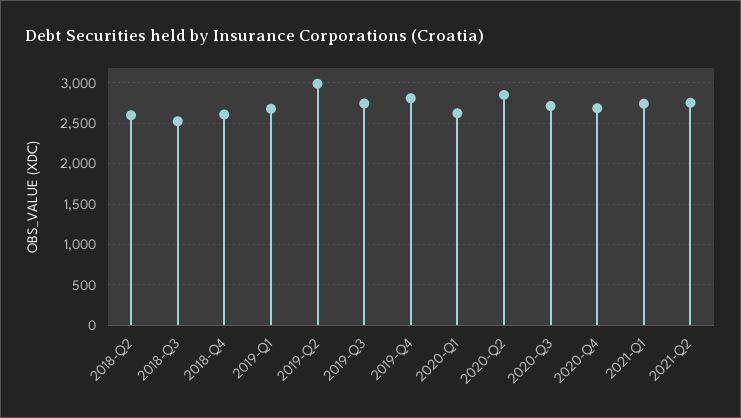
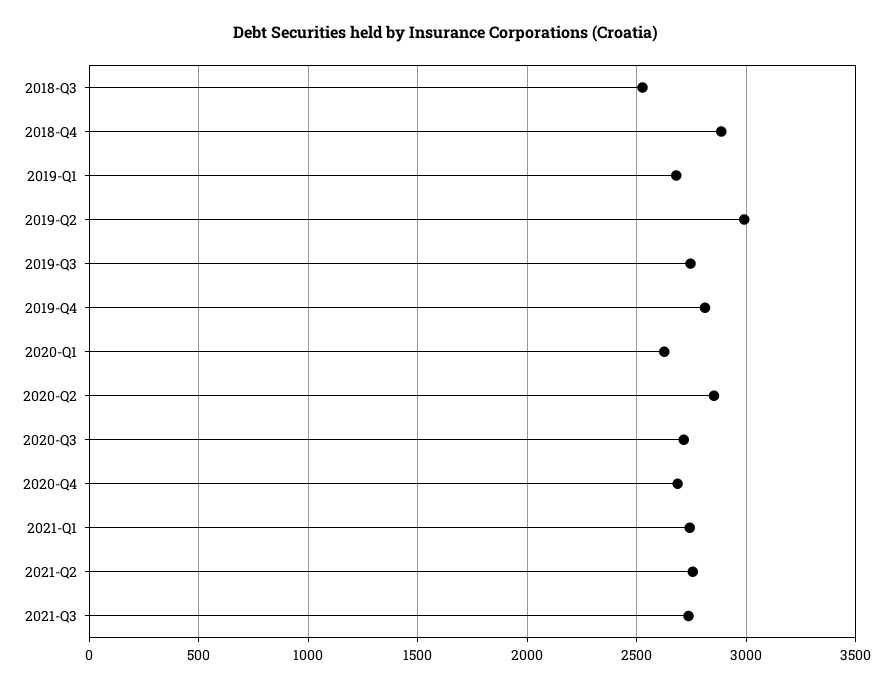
2018-Q2: 2600 -> none
2018-Q4: 2600 -> 2900
2021-Q3: none -> 2750

